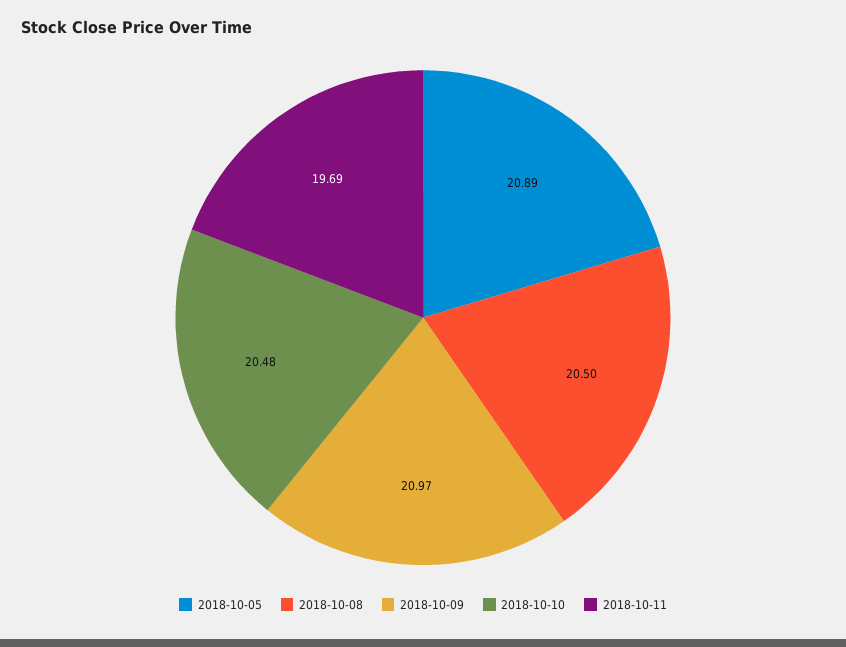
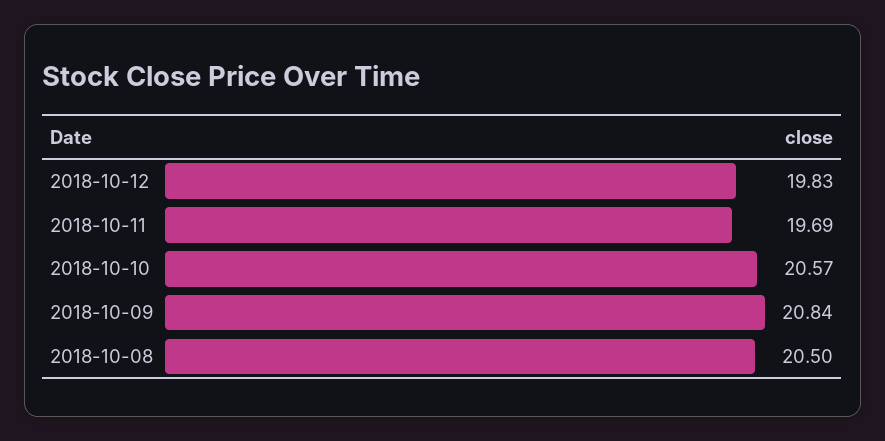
2018-10-05: 20.89 -> none
2018-10-09: 20.97 -> 20.84
2018-10-10: 20.48 -> 20.57
2018-10-12: none -> 19.83

